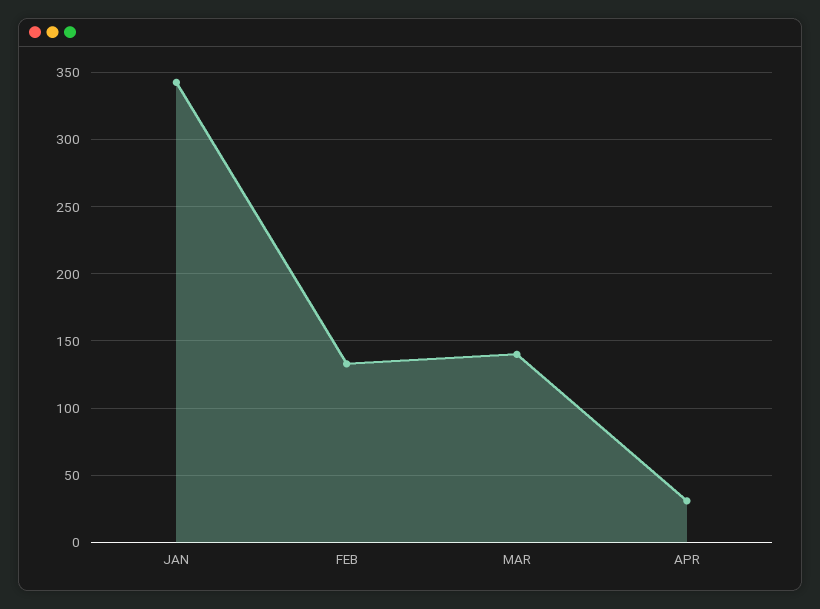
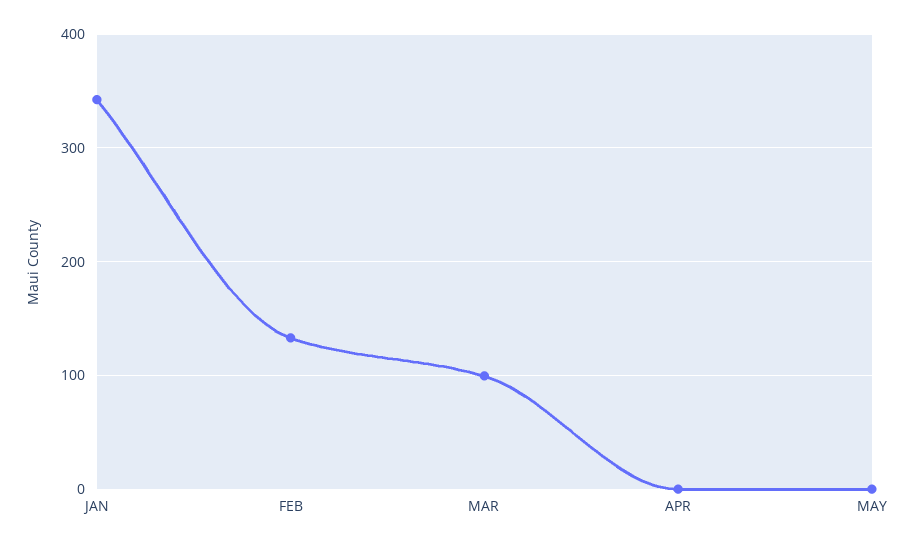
MAR: 140 -> 100
APR: 30 -> 0
MAY: none -> 0

